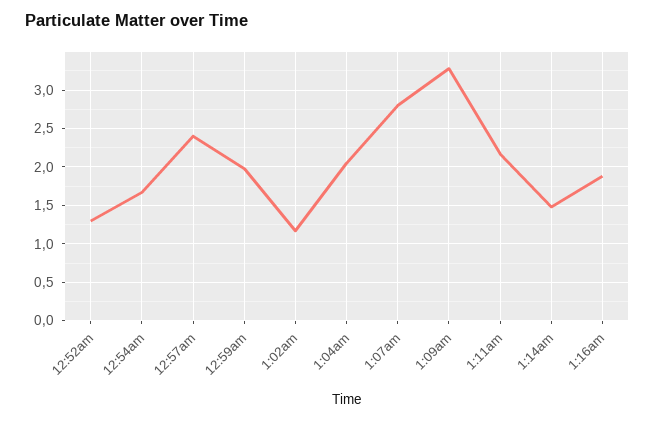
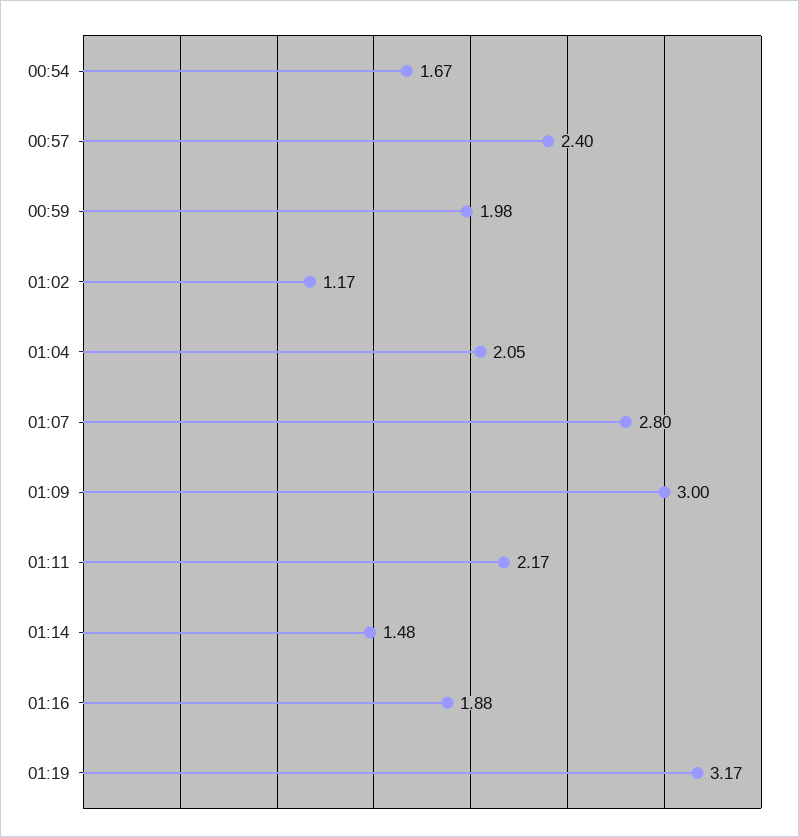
12:52am: 1.3 -> none
1:09am: 3.3 -> 3
01:19: none -> 3.17

